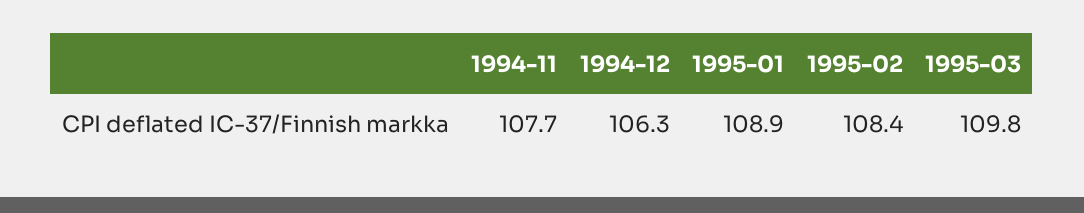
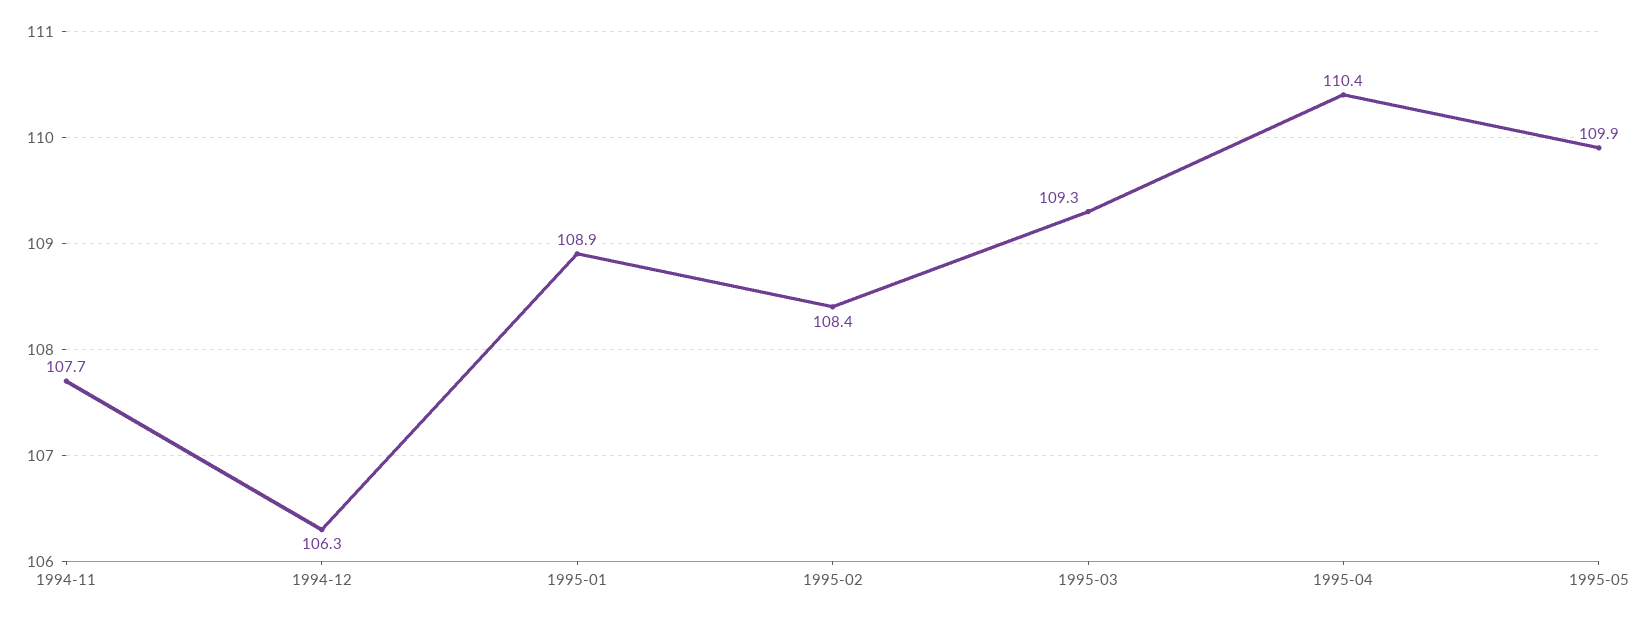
1995-03: 109.8 -> 109.3
1995-04: none -> 110.4
1995-05: none -> 109.9

